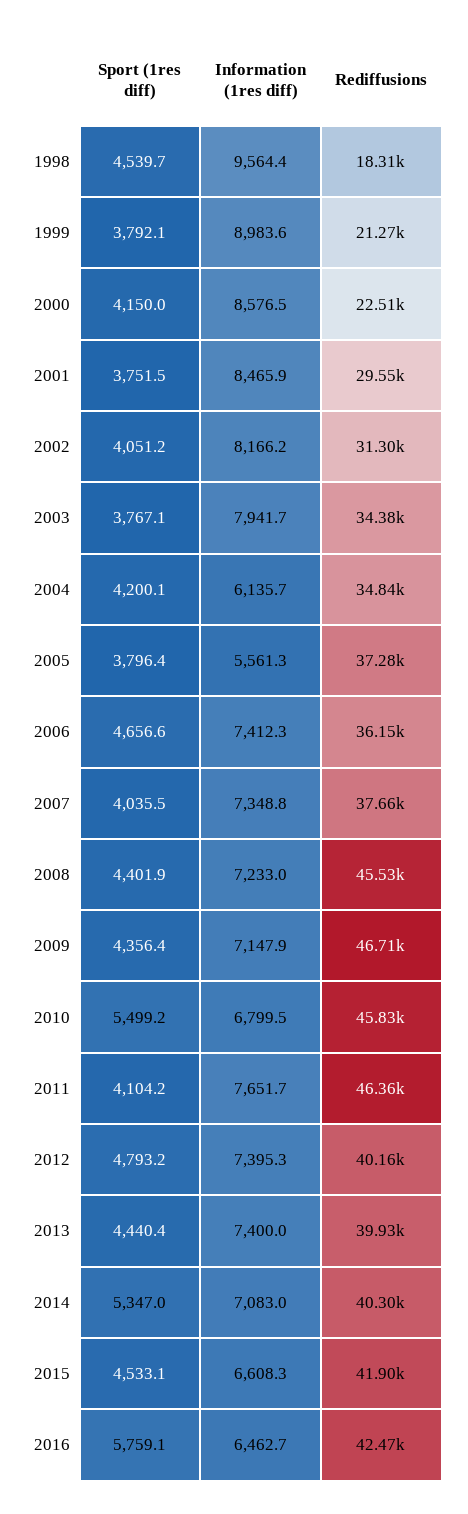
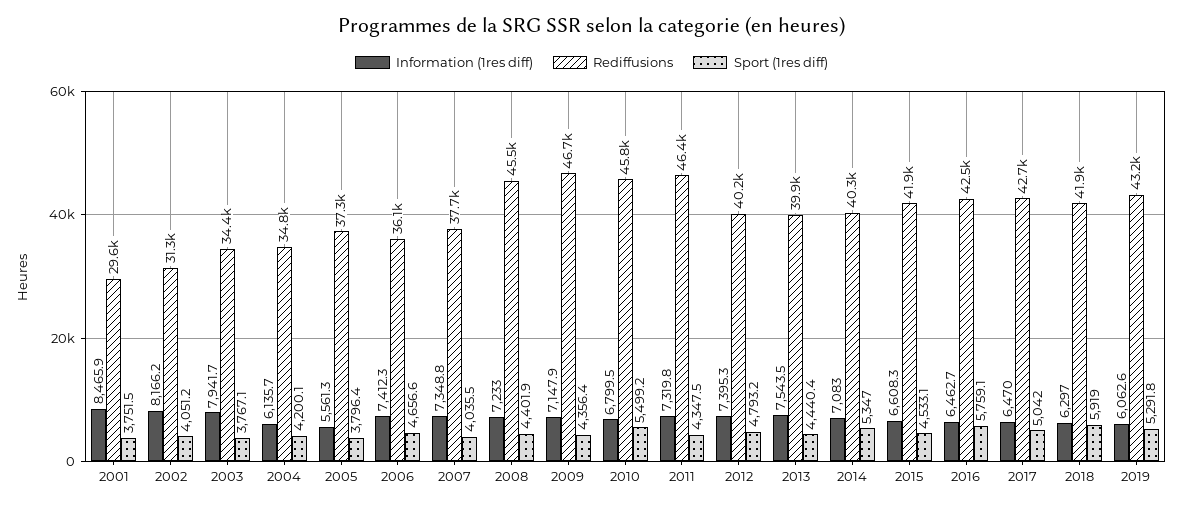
Sport (1res diff), 1998: 4539.7 -> none
Information (1res diff), 1998: 9564.4 -> none
Rediffusions, 1998: 18310 -> none
Sport (1res diff), 1999: 3792.1 -> none
Information (1res diff), 1999: 8983.6 -> none
Rediffusions, 1999: 21270 -> none
Sport (1res diff), 2000: 4150 -> none
Information (1res diff), 2000: 8576.5 -> none
Rediffusions, 2000: 22510 -> none
Sport (1res diff), 2011: 4104.2 -> 4347.5
Information (1res diff), 2011: 7651.7 -> 7319.8
Information (1res diff), 2013: 7400 -> 7543.5
Information (1res diff), 2017: none -> 6470
Rediffusions, 2017: none -> 42700
Sport (1res diff), 2017: none -> 5042
Information (1res diff), 2018: none -> 6297
Rediffusions, 2018: none -> 41900
Sport (1res diff), 2018: none -> 5919
Information (1res diff), 2019: none -> 6062.6
Rediffusions, 2019: none -> 43200
Sport (1res diff), 2019: none -> 5291.8

